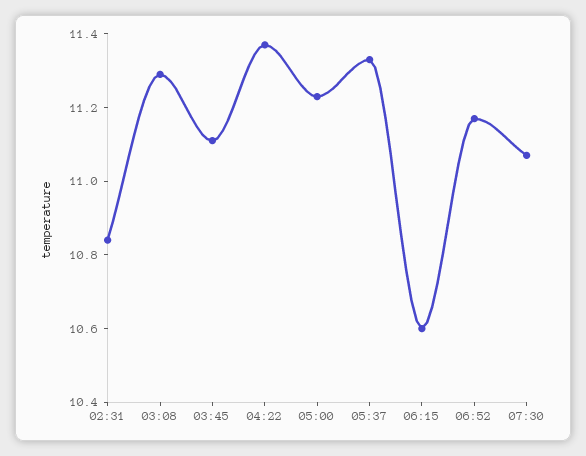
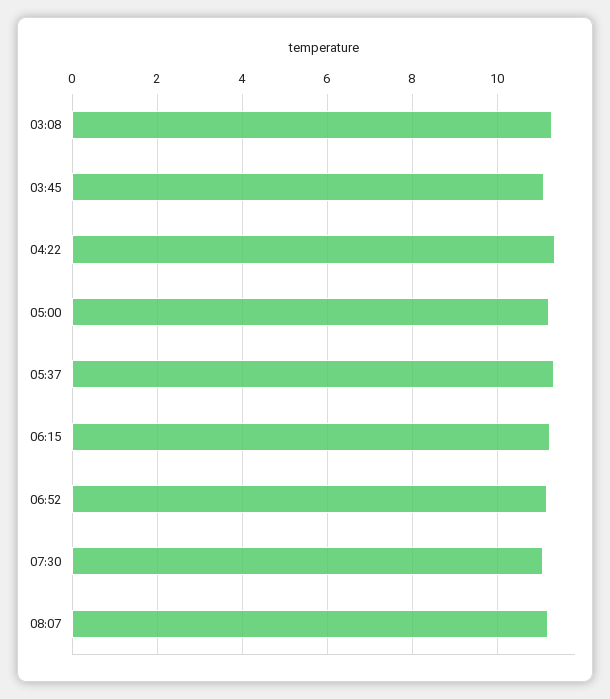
02:31: 10.85 -> none
06:15: 10.6 -> 11.2
08:07: none -> 11.2

